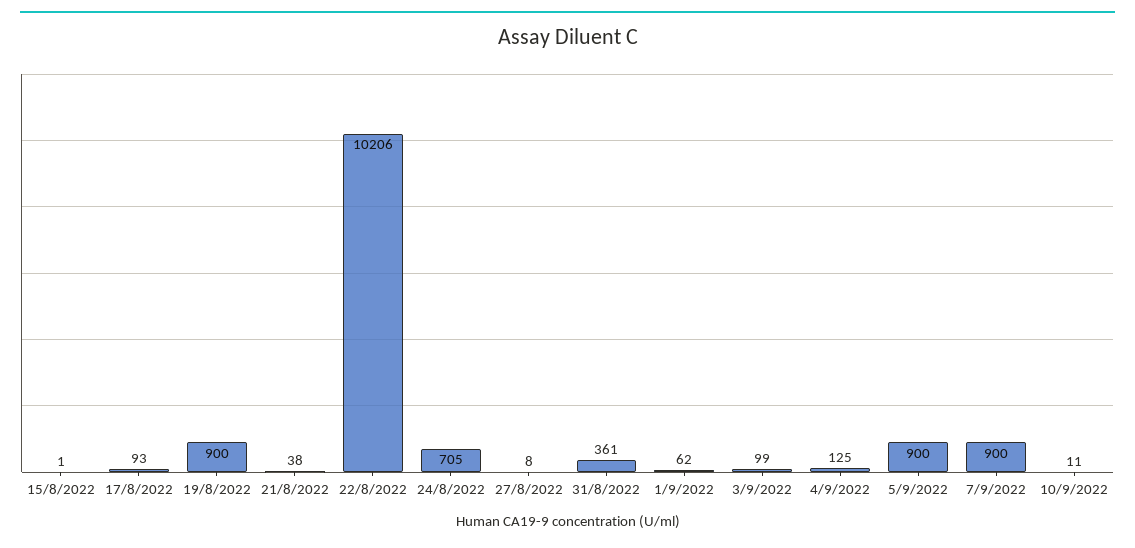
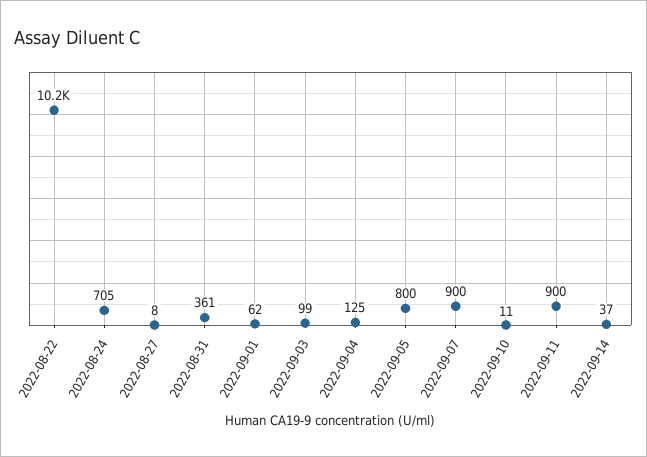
15/8/2022: 1 -> none
17/8/2022: 93 -> none
19/8/2022: 900 -> none
21/8/2022: 38 -> none
5/9/2022: 900 -> 800
2022-09-11: none -> 900
2022-09-14: none -> 37

